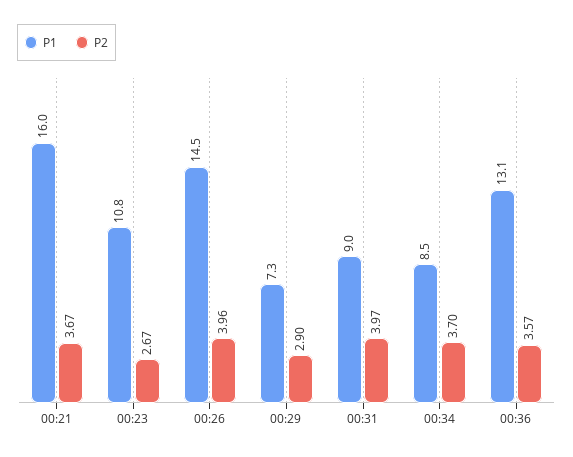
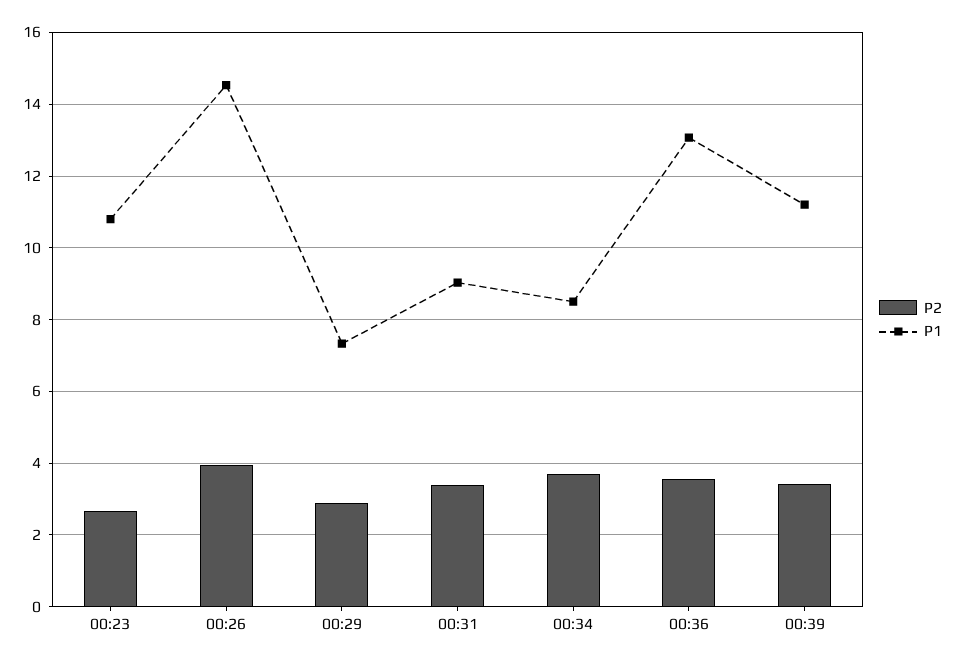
P1, 00:21: 16 -> none
P2, 00:21: 3.67 -> none
P2, 00:31: 3.97 -> 3.4
P2, 00:39: none -> 3.4
P1, 00:39: none -> 11.2

